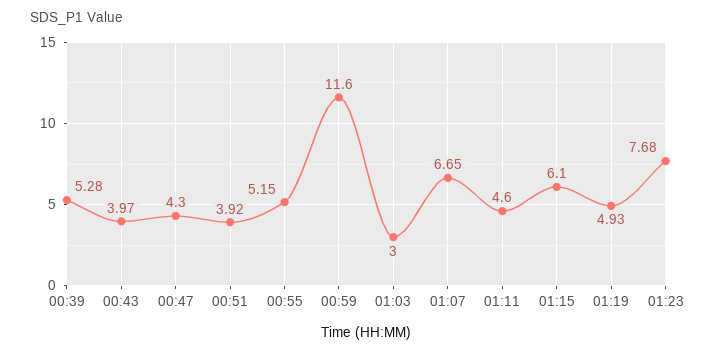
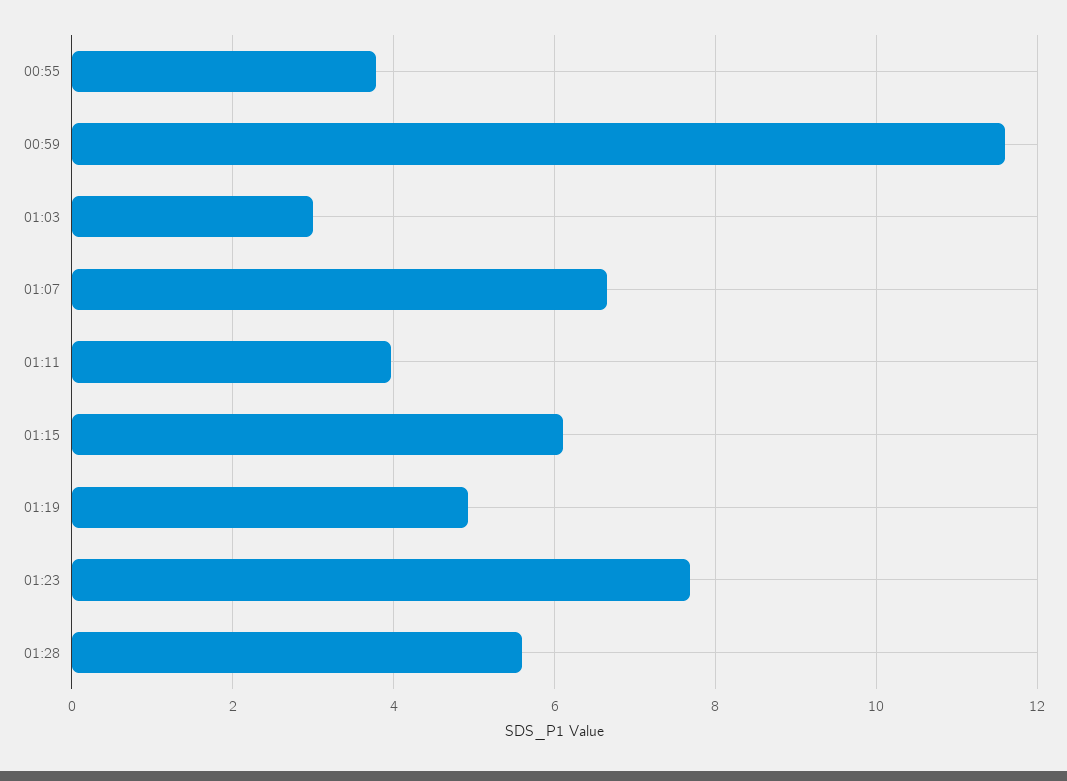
00:39: 5.28 -> none
00:43: 3.97 -> none
00:47: 4.3 -> none
00:51: 3.92 -> none
00:55: 5.15 -> 3.8
01:11: 4.6 -> 4
01:28: none -> 5.6

